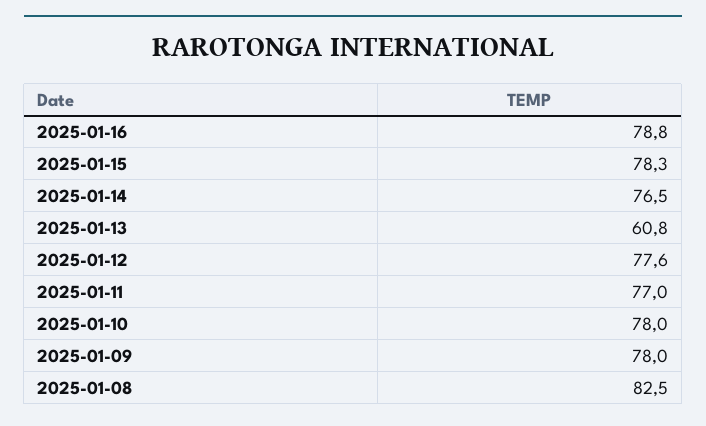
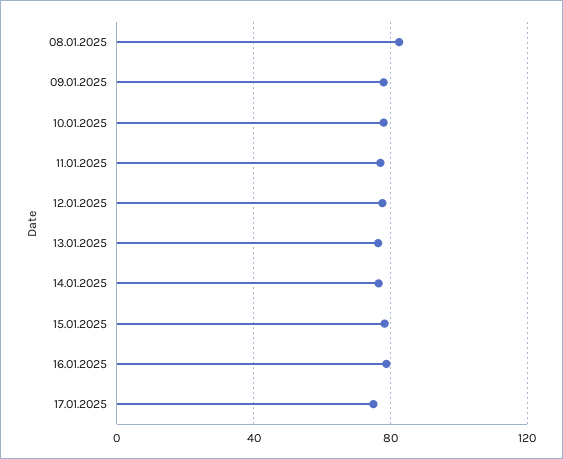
2025-01-13: 60.8 -> 75
17.01.2025: none -> 75

